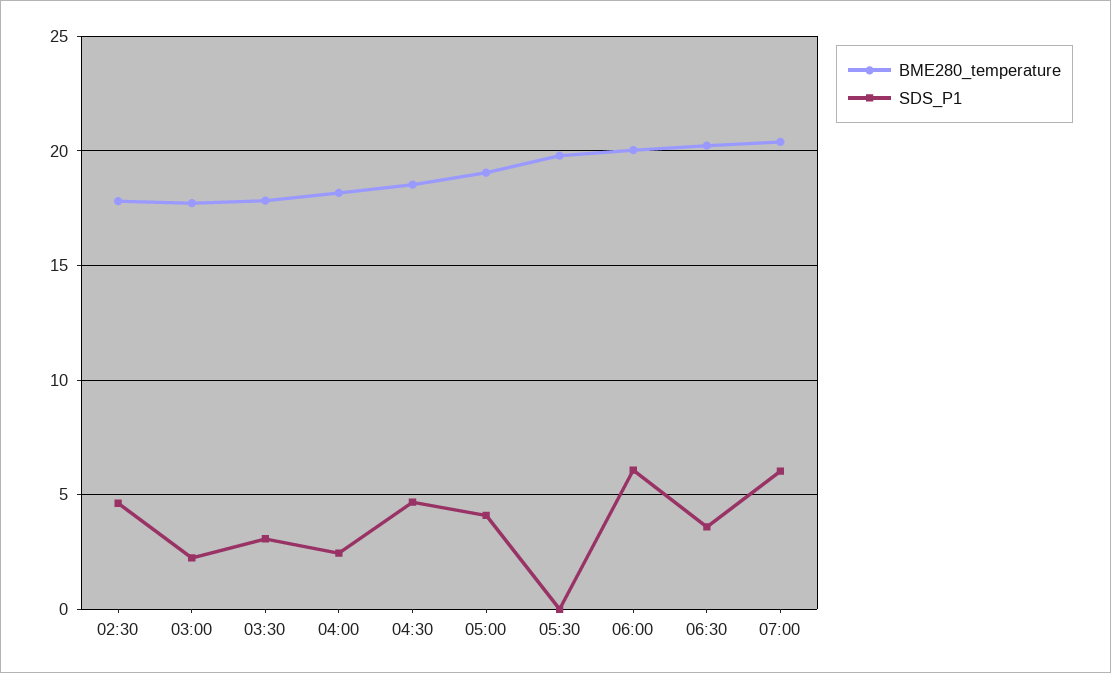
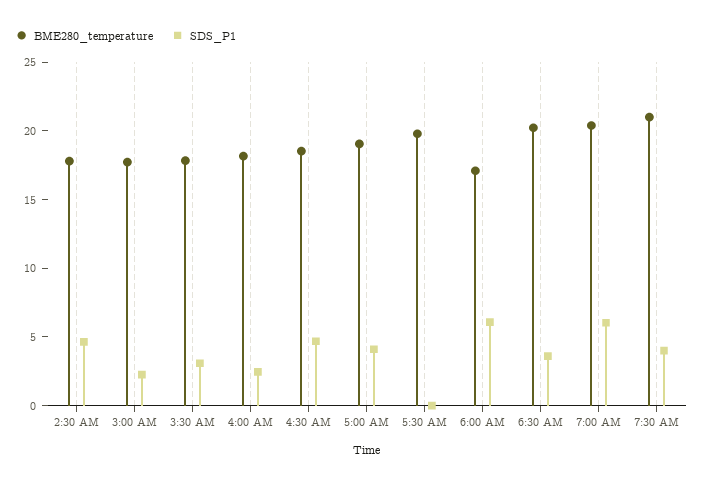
BME280_temperature, 06:00: 20 -> 17
BME280_temperature, 7:30 AM: none -> 21
SDS_P1, 7:30 AM: none -> 4

